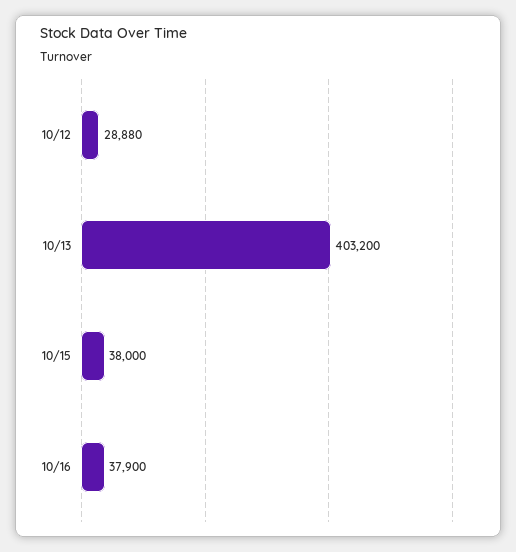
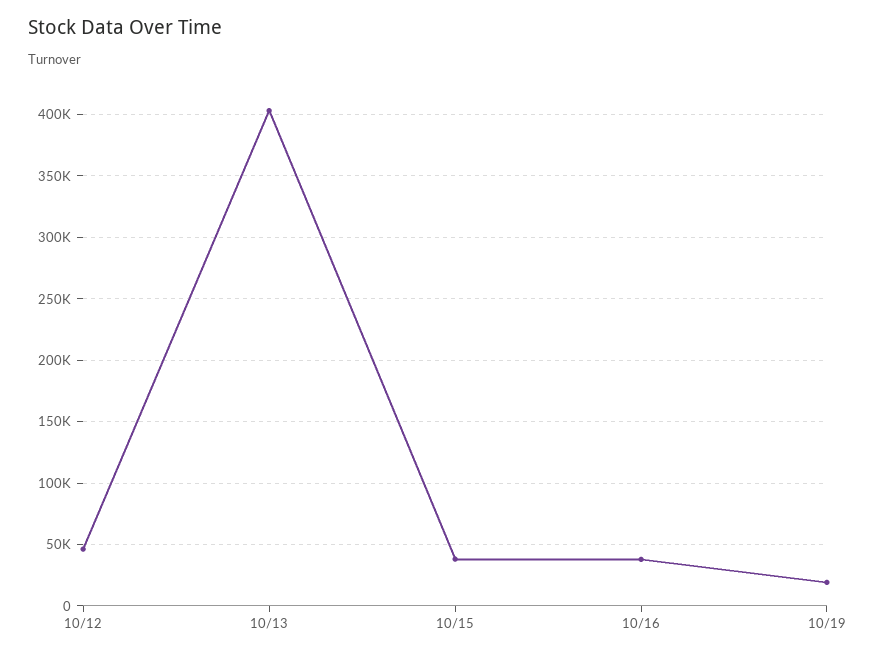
10/12: 28880 -> 45000
10/19: none -> 20000

